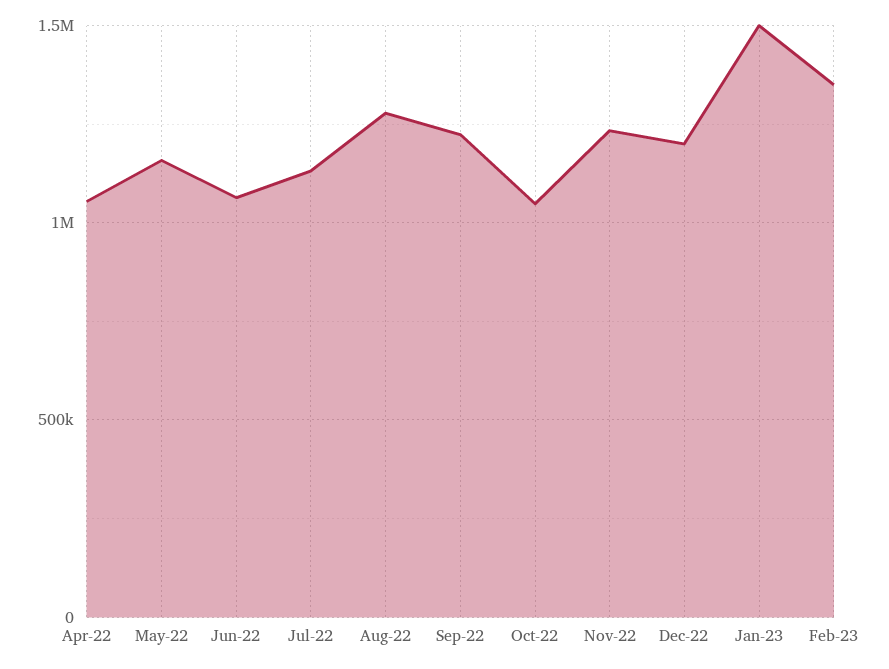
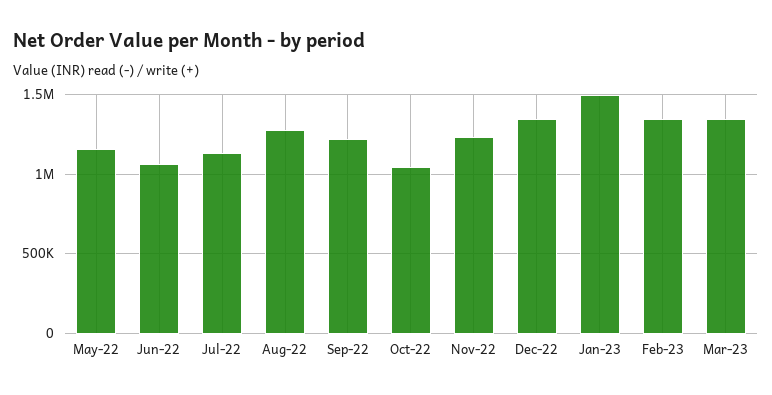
Apr-22: 1050000 -> none
Dec-22: 1200000 -> 1350000
Mar-23: none -> 1350000

